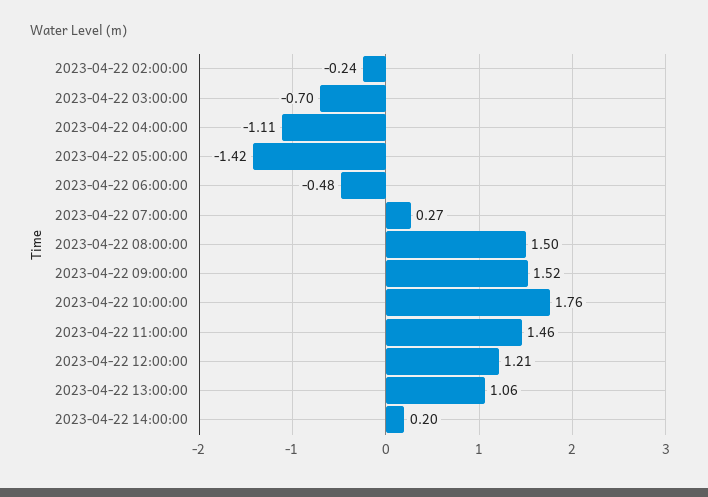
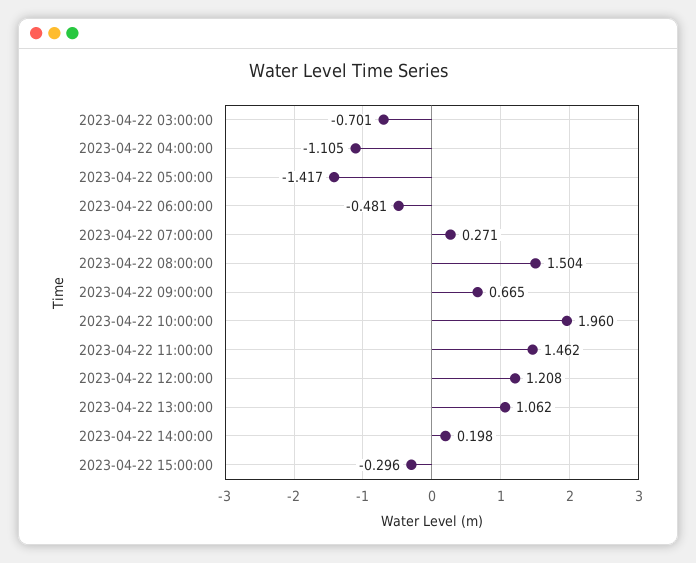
2023-04-22 02:00:00: -0.24 -> none
2023-04-22 09:00:00: 1.52 -> 0.665
2023-04-22 10:00:00: 1.76 -> 1.96
2023-04-22 15:00:00: none -> -0.296

